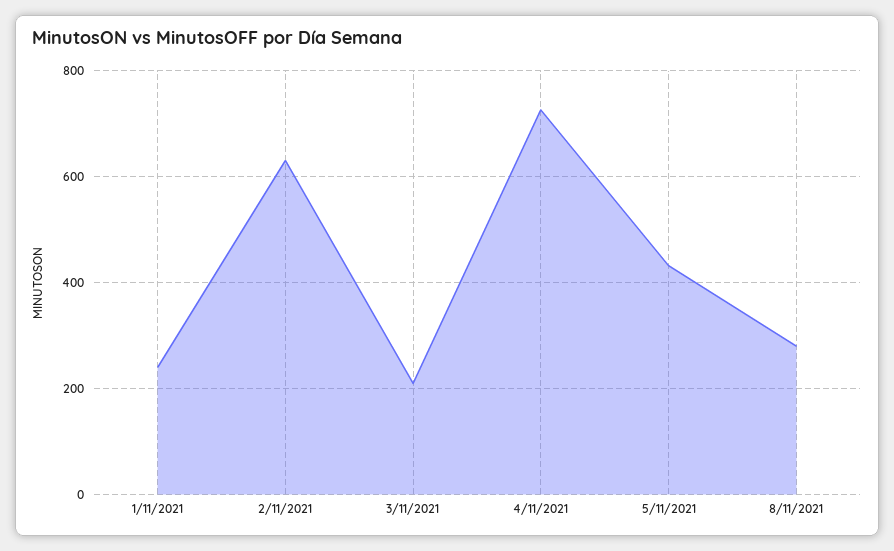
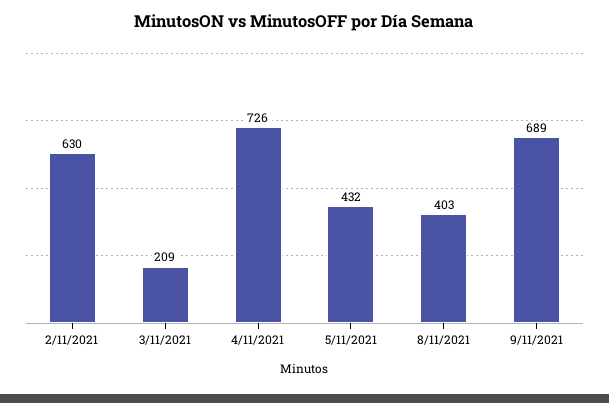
1/11/2021: 240 -> none
8/11/2021: 280 -> 403
9/11/2021: none -> 689

